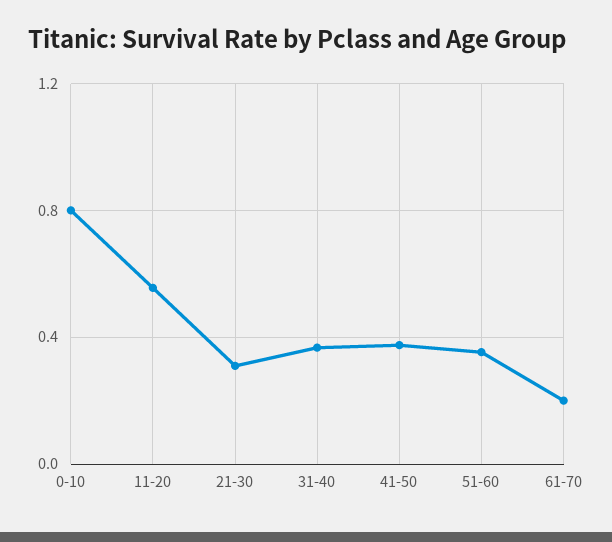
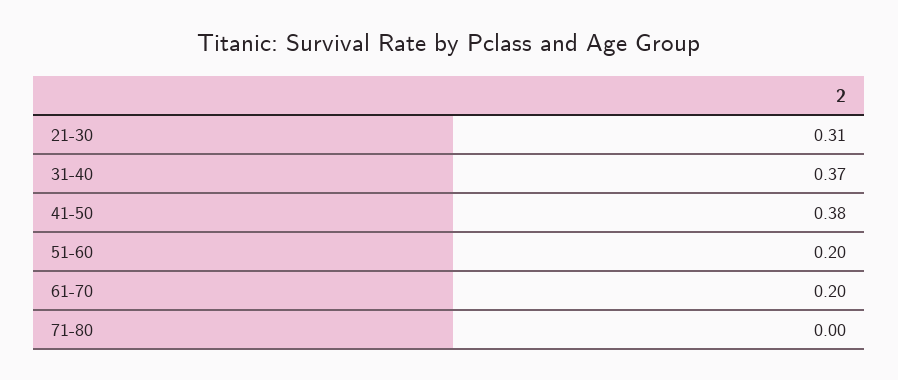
0-10: 0.8 -> none
11-20: 0.55 -> none
51-60: 0.35 -> 0.2
71-80: none -> 0

